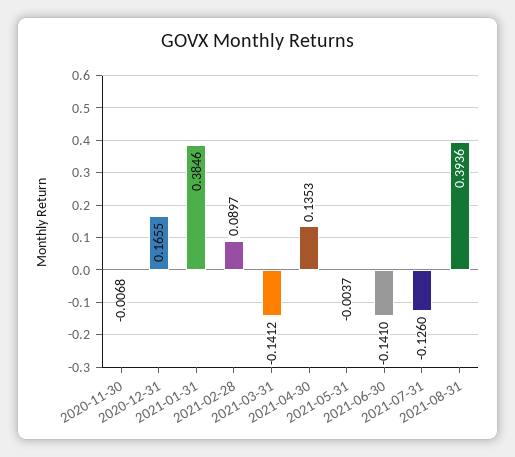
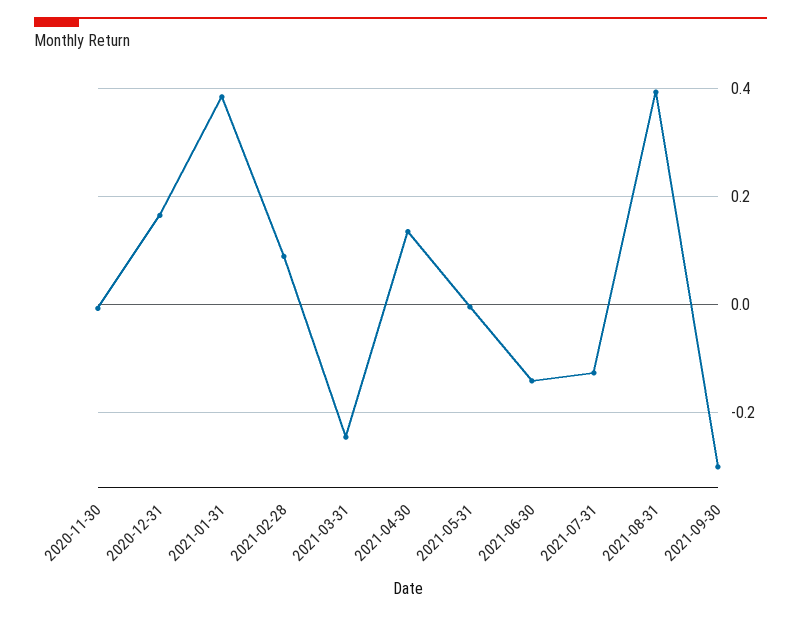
2021-03-31: -0.1412 -> -0.24
2021-09-30: none -> -0.3

